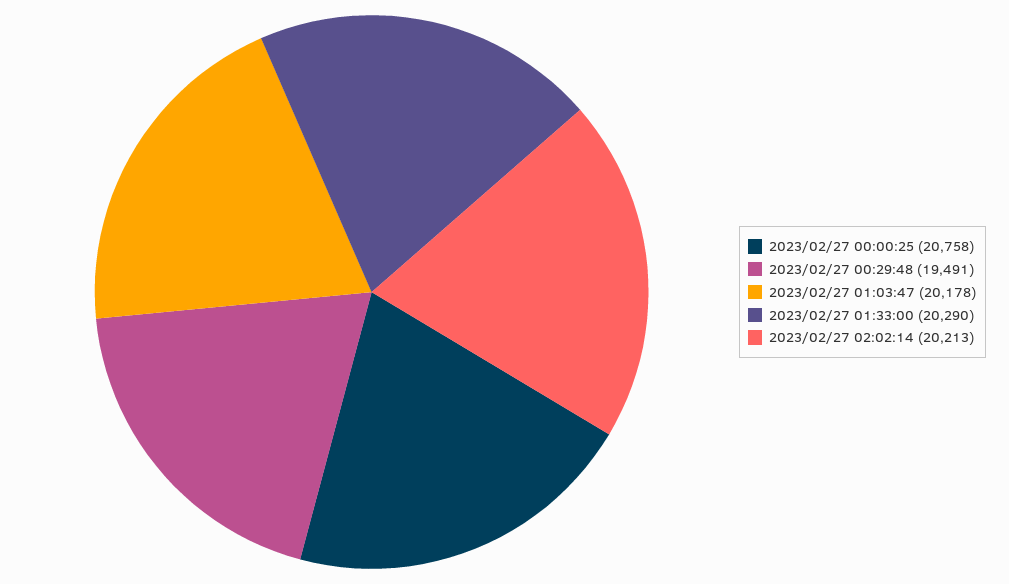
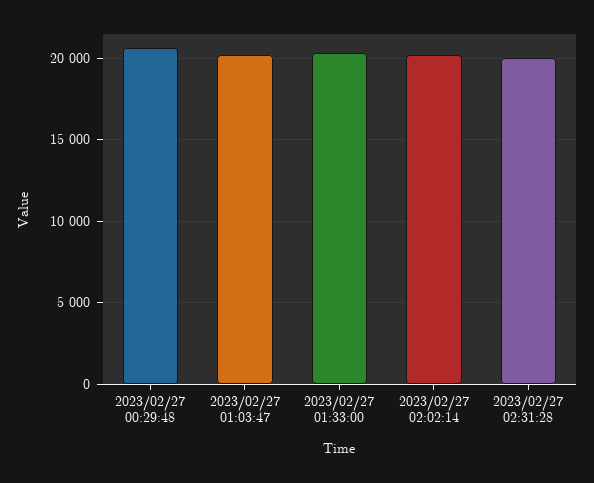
2023/02/27 00:00:25: 20758 -> none
2023/02/27 00:29:48: 19491 -> 20500
2023/02/27 02:31:28: none -> 20000

